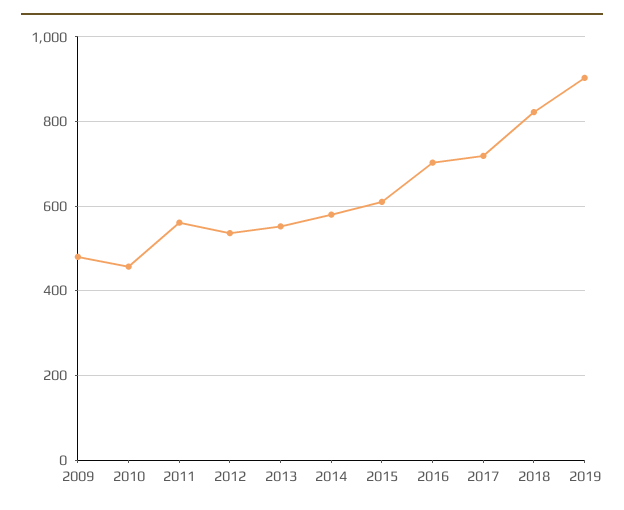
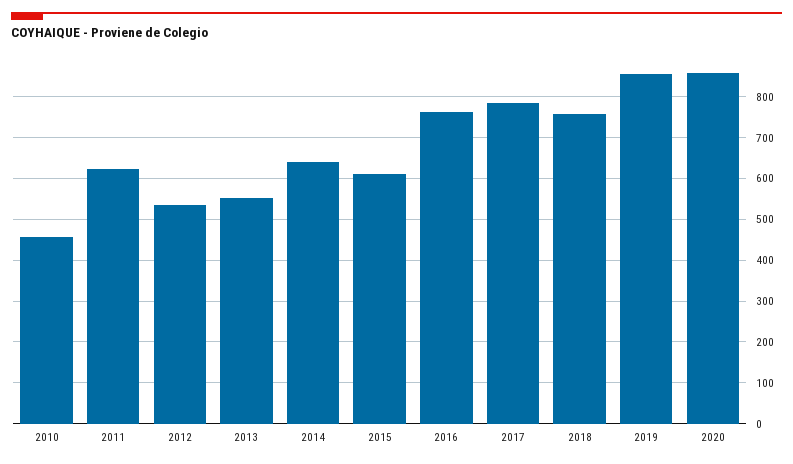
2009: 480 -> none
2011: 560 -> 620
2014: 580 -> 640
2016: 700 -> 760
2017: 720 -> 780
2018: 820 -> 760
2019: 900 -> 860
2020: none -> 860

